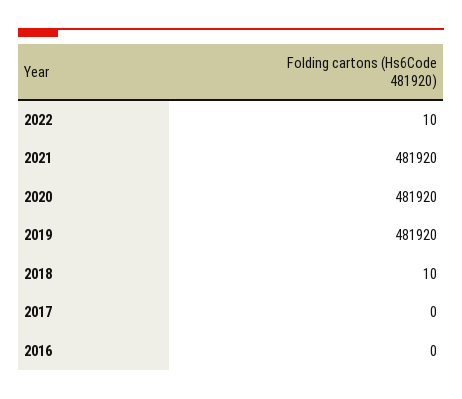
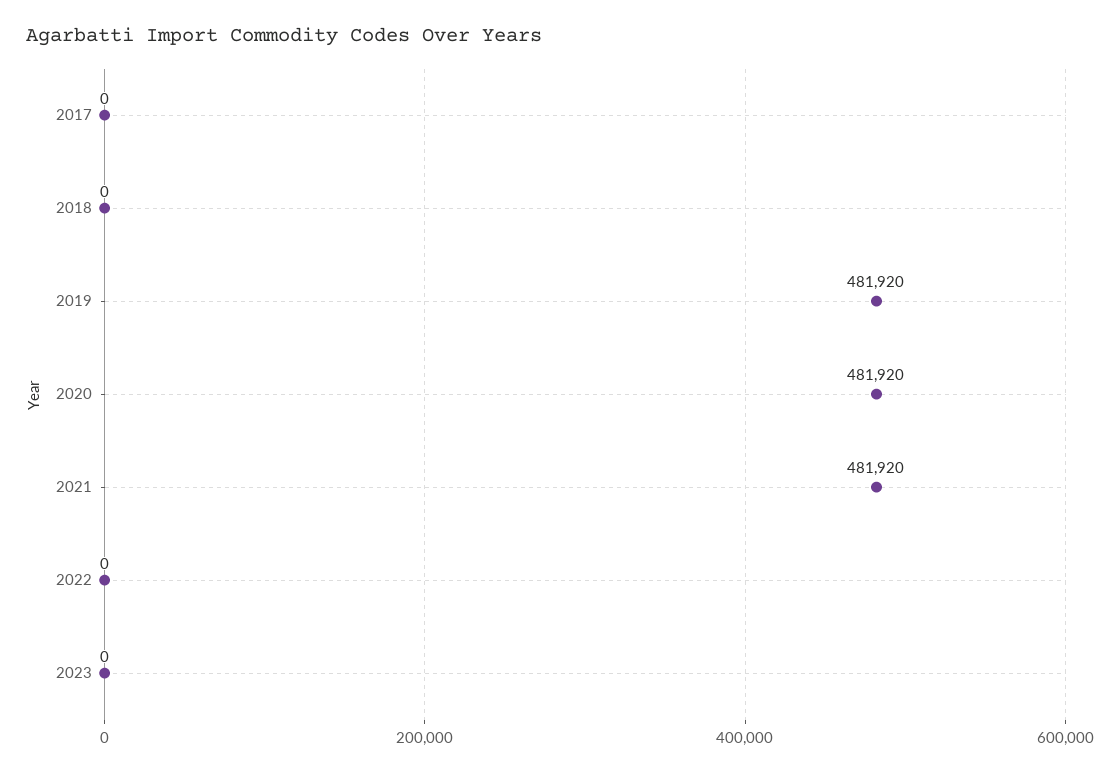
2022: 10 -> 0
2018: 10 -> 0
2016: 0 -> none
2023: none -> 0

